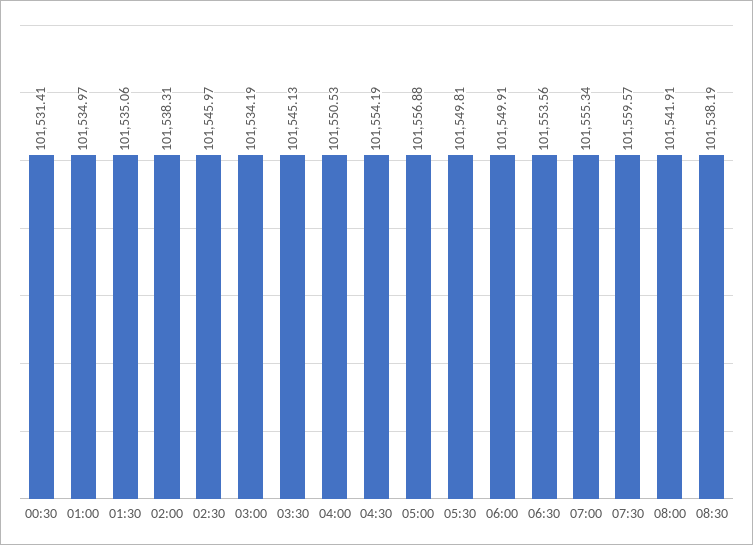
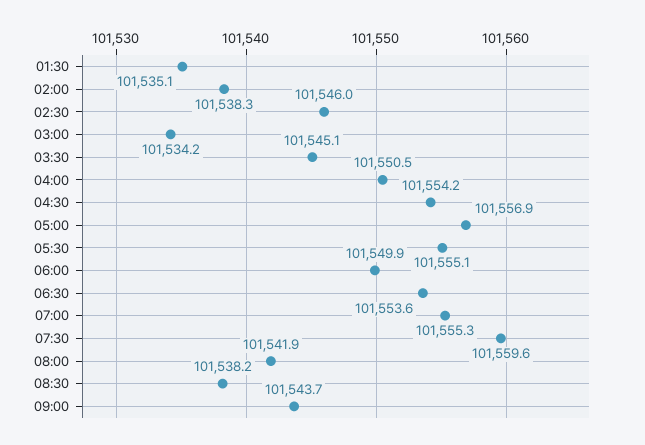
00:30: 101531.41 -> none
01:00: 101534.97 -> none
05:30: 101549.81 -> 101555.1
09:00: none -> 101543.7

